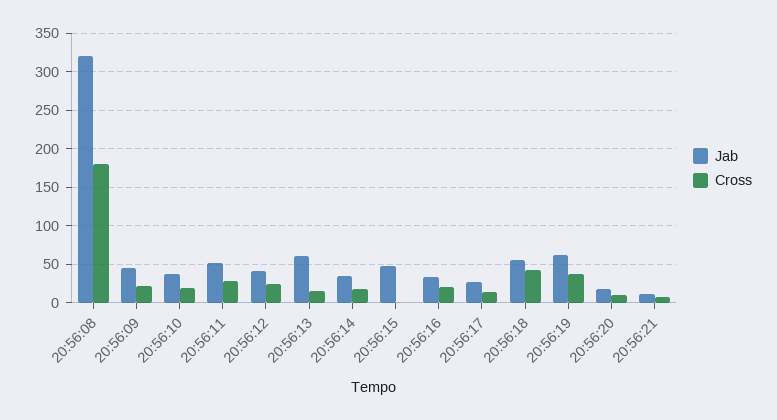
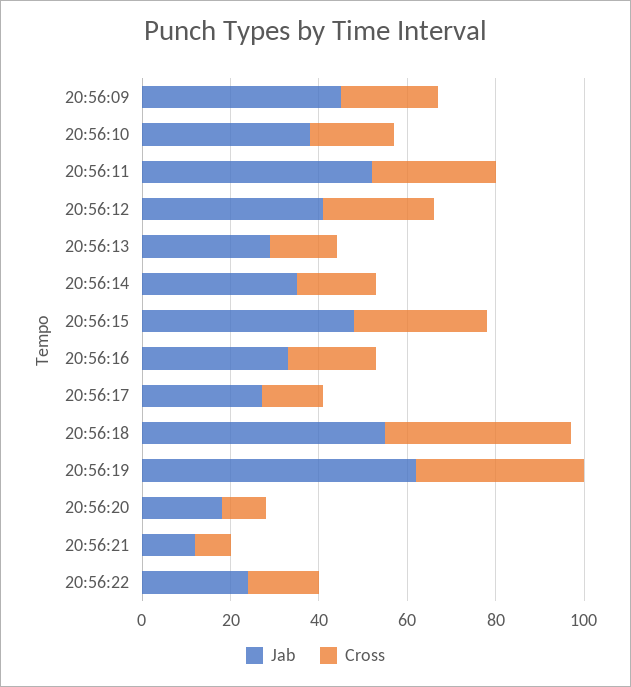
Jab, 20:56:08: 320 -> none
Cross, 20:56:08: 180 -> none
Jab, 20:56:13: 60 -> 30
Cross, 20:56:15: 0 -> 30
Jab, 20:56:22: none -> 25
Cross, 20:56:22: none -> 15

